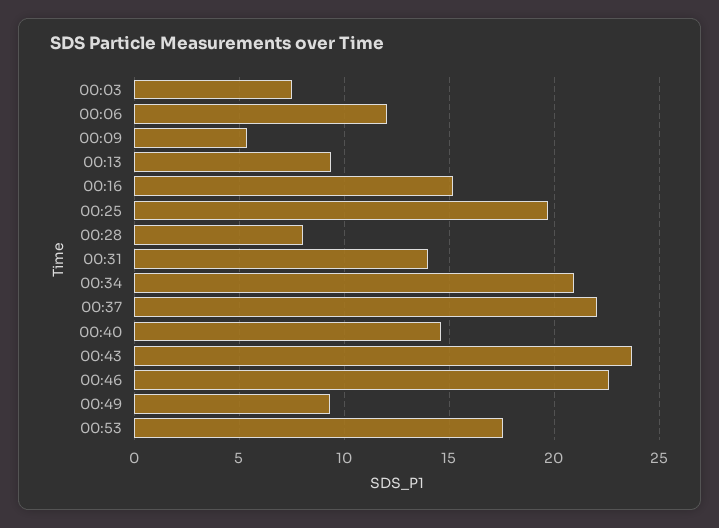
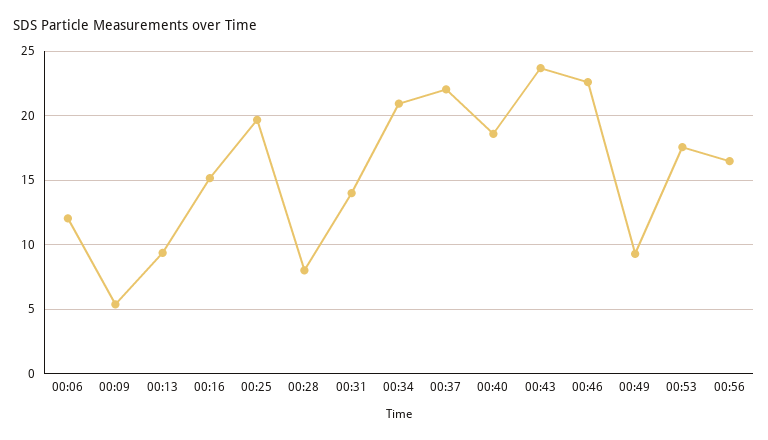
00:03: 7.5 -> none
00:40: 14.5 -> 18.5
00:56: none -> 16.5

